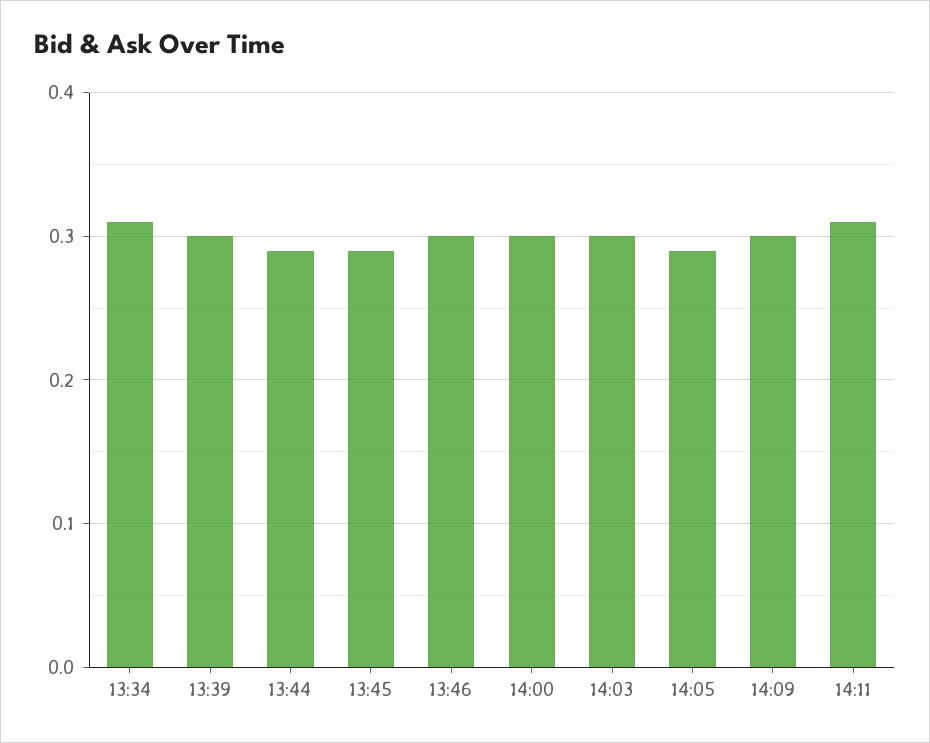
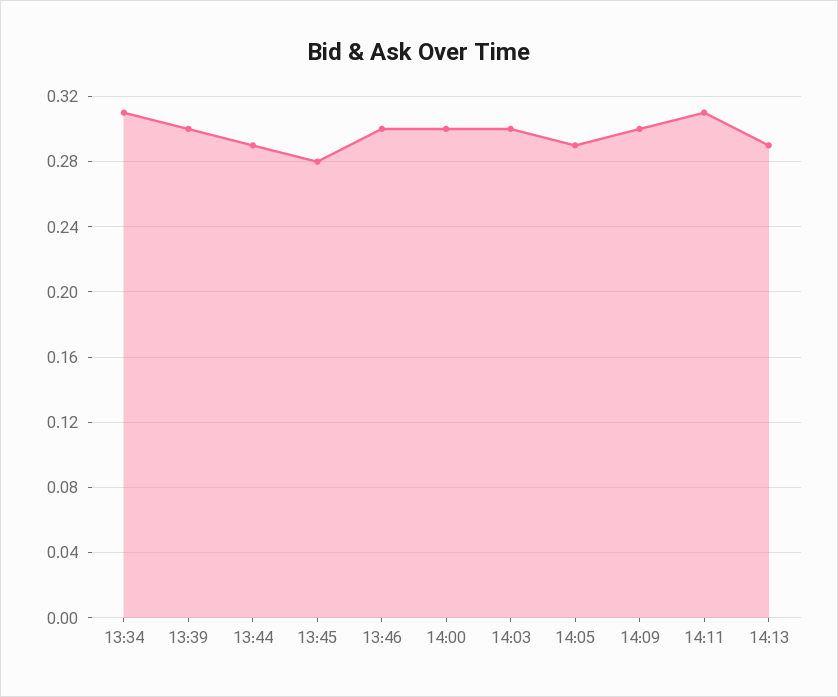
13:45: 0.29 -> 0.28
14:13: none -> 0.29

